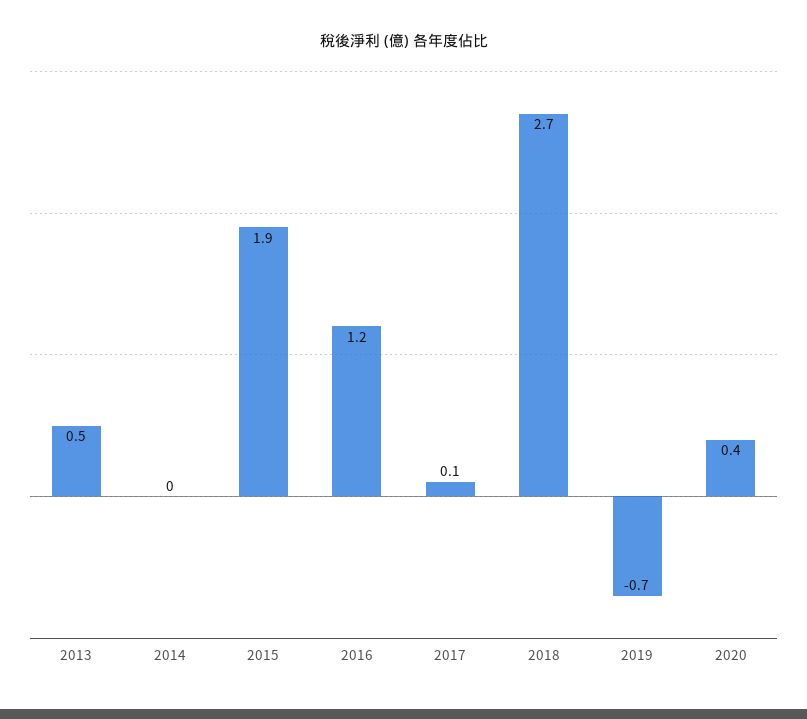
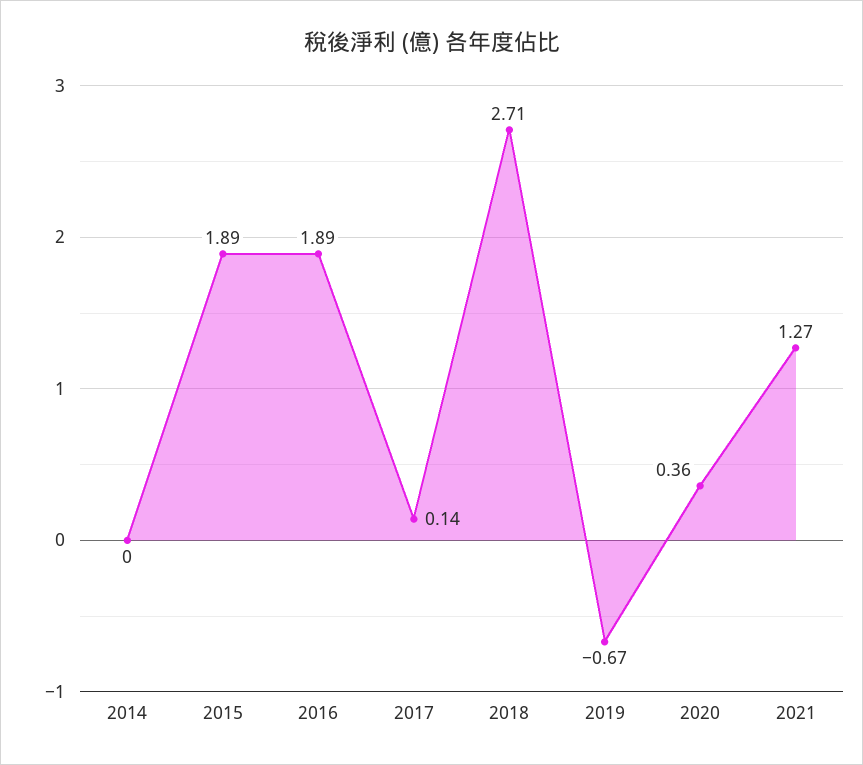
2013: 0.5 -> none
2016: 1.2 -> 1.89
2021: none -> 1.27

